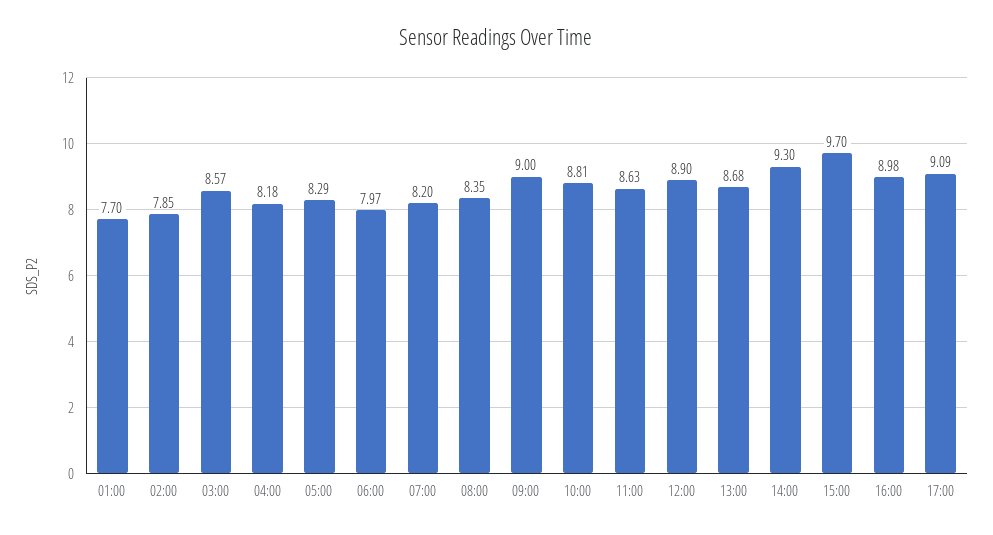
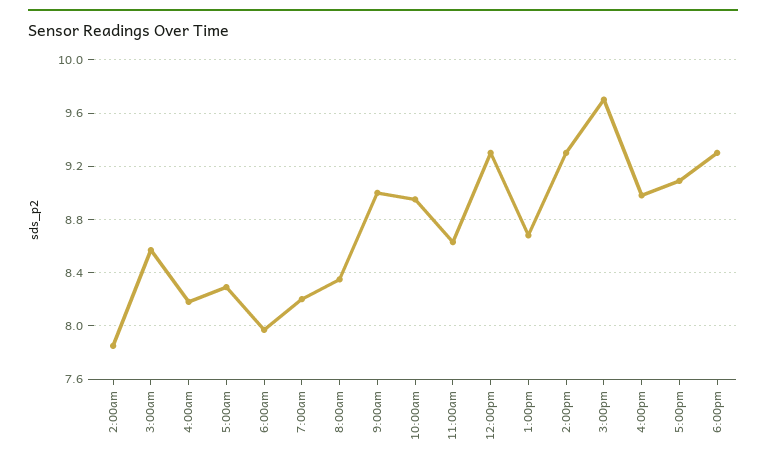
01:00: 7.7 -> none
10:00: 8.81 -> 8.95
12:00: 8.9 -> 9.3
6:00pm: none -> 9.3

